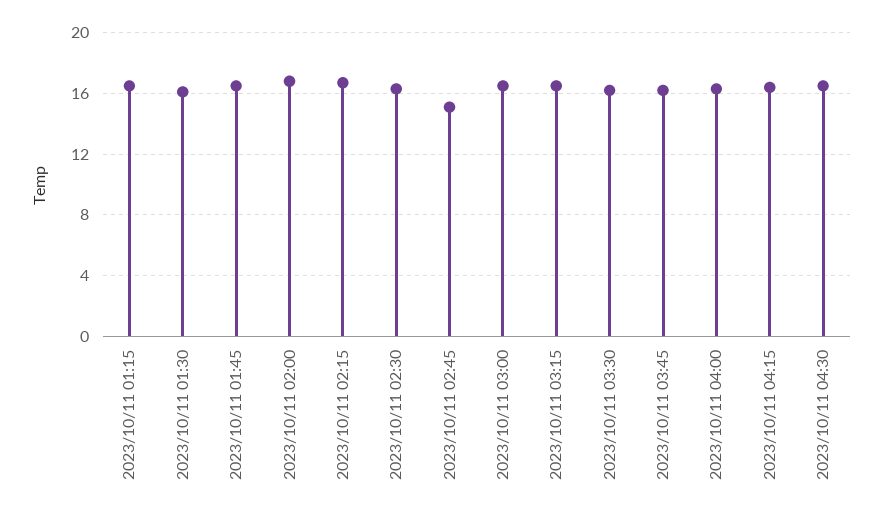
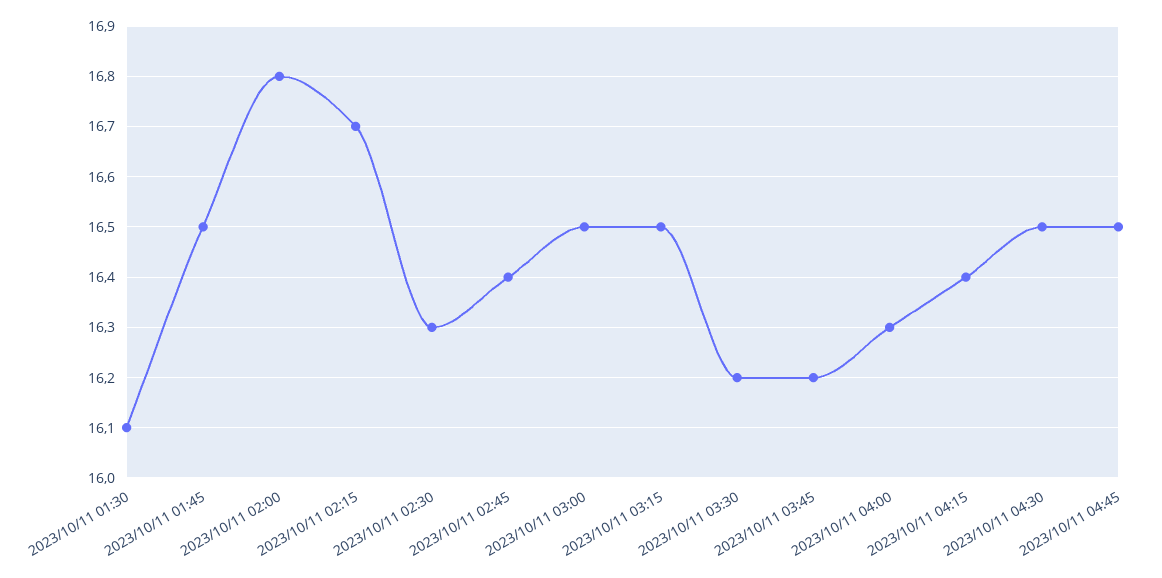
2023/10/11 01:15: 16.5 -> none
2023/10/11 02:45: 15 -> 16.4
2023/10/11 04:45: none -> 16.5

